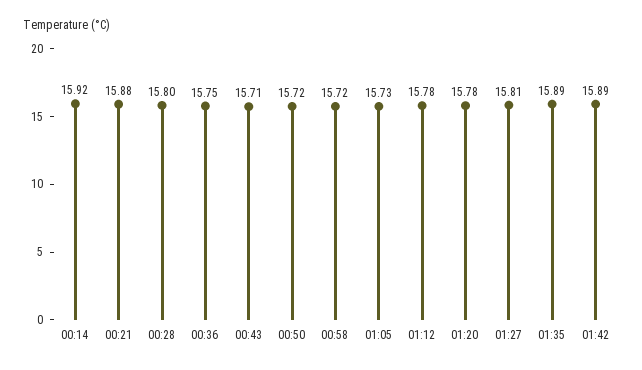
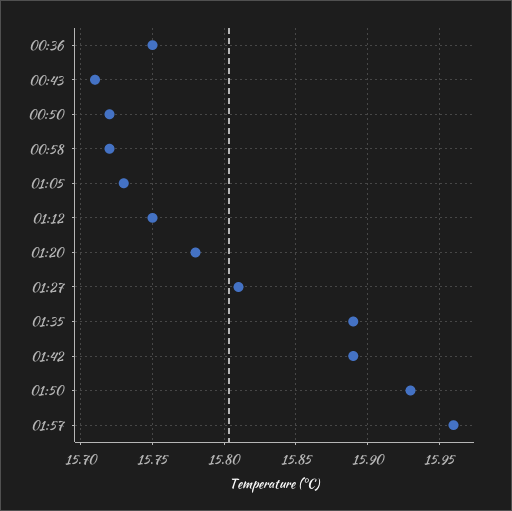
00:14: 15.92 -> none
00:21: 15.88 -> none
00:28: 15.8 -> none
01:12: 15.78 -> 15.75
01:50: none -> 15.93
01:57: none -> 15.96

